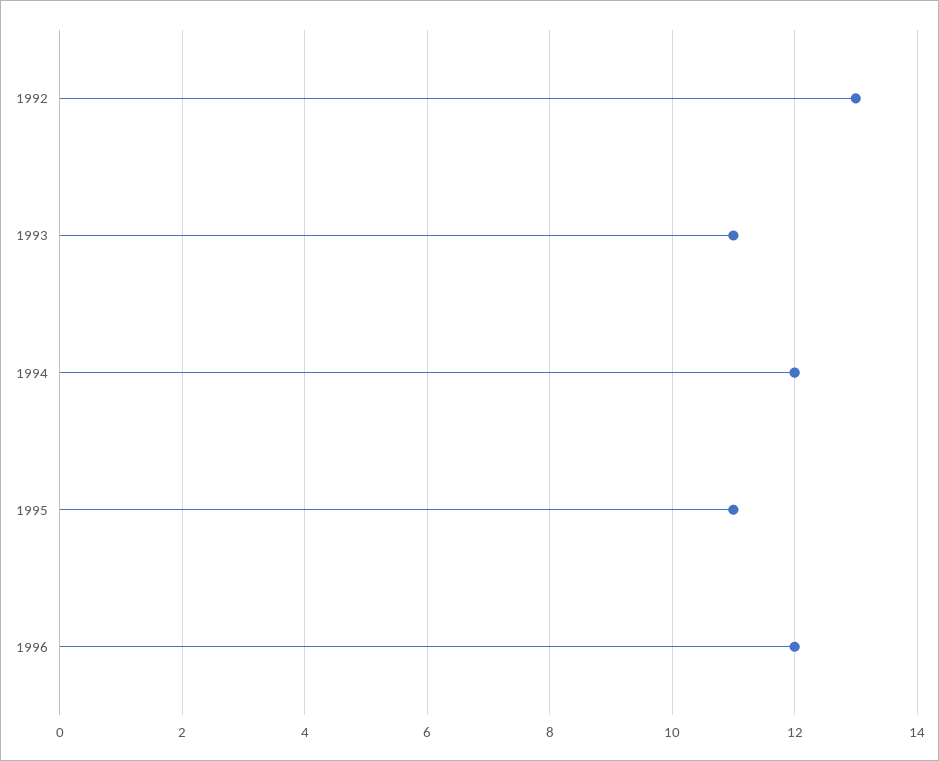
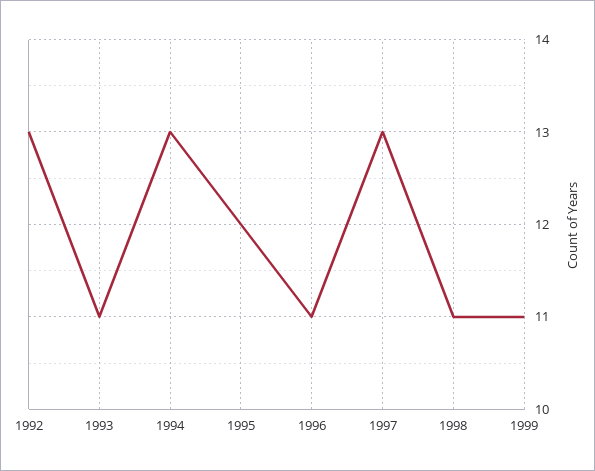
1994: 12 -> 13
1995: 11 -> 12
1996: 12 -> 11
1997: none -> 13
1998: none -> 11
1999: none -> 11

